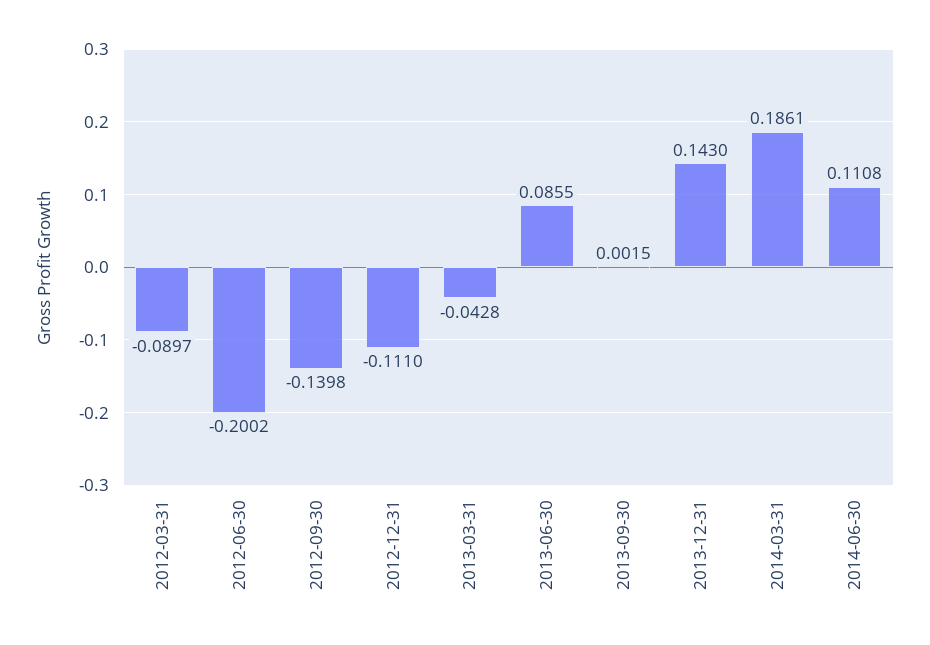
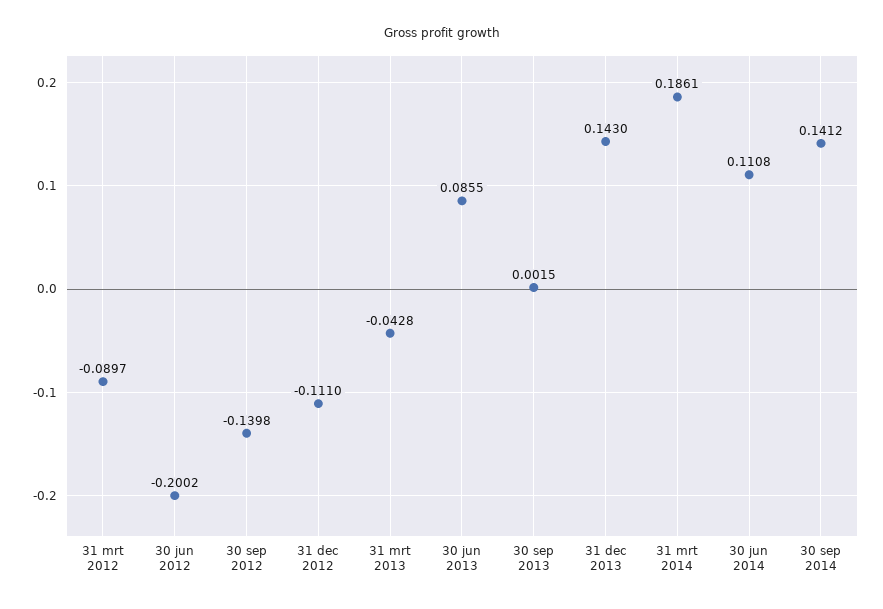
30 sep 2014: none -> 0.1412

